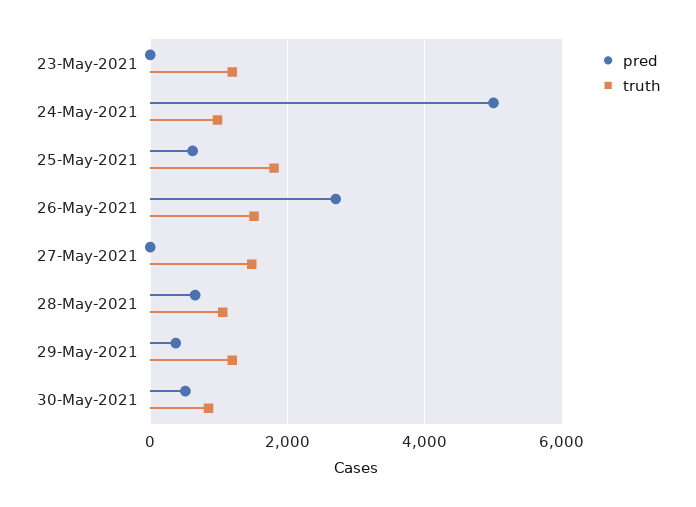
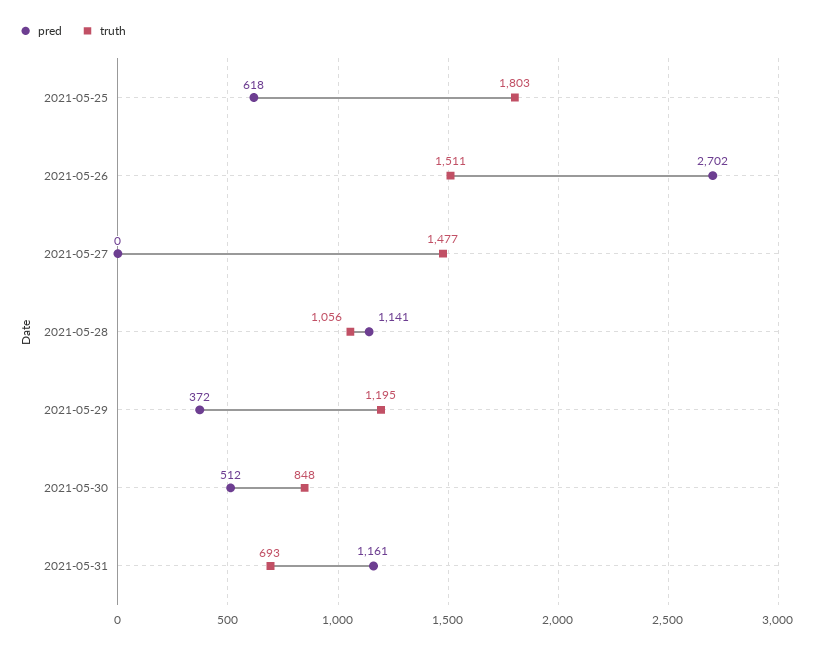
pred, 23-May-2021: 0 -> none
truth, 23-May-2021: 1200 -> none
pred, 24-May-2021: 5000 -> none
truth, 24-May-2021: 1000 -> none
pred, 28-May-2021: 600 -> 1141
pred, 2021-05-31: none -> 1161
truth, 2021-05-31: none -> 693

